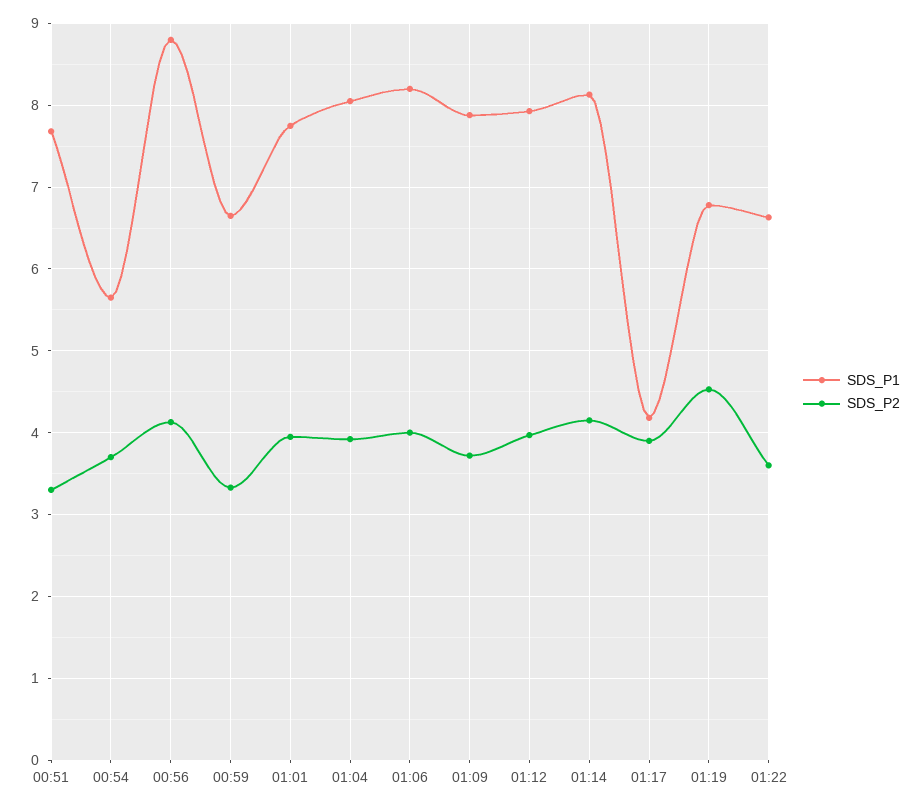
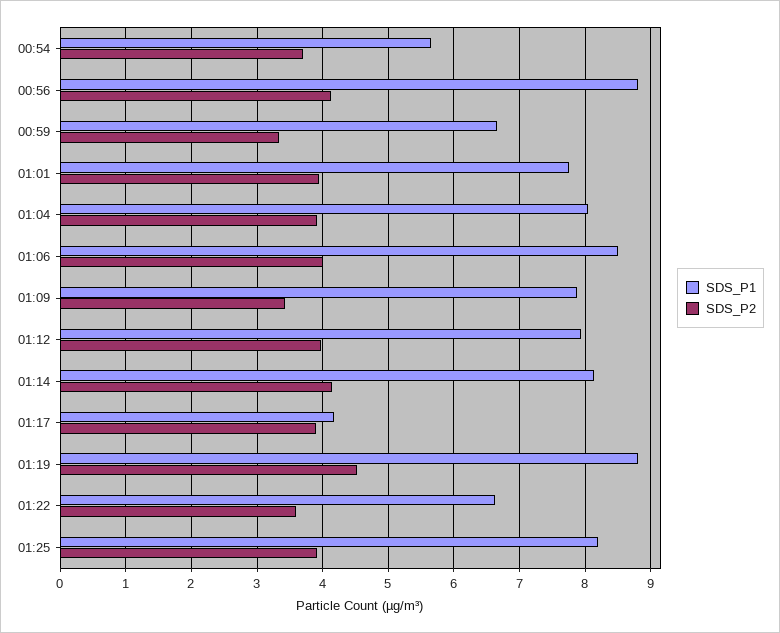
SDS_P1, 00:51: 7.7 -> none
SDS_P2, 00:51: 3.3 -> none
SDS_P1, 01:06: 8.2 -> 8.5
SDS_P2, 01:09: 3.7 -> 3.4
SDS_P1, 01:19: 6.8 -> 8.8
SDS_P1, 01:25: none -> 8.2
SDS_P2, 01:25: none -> 3.9

